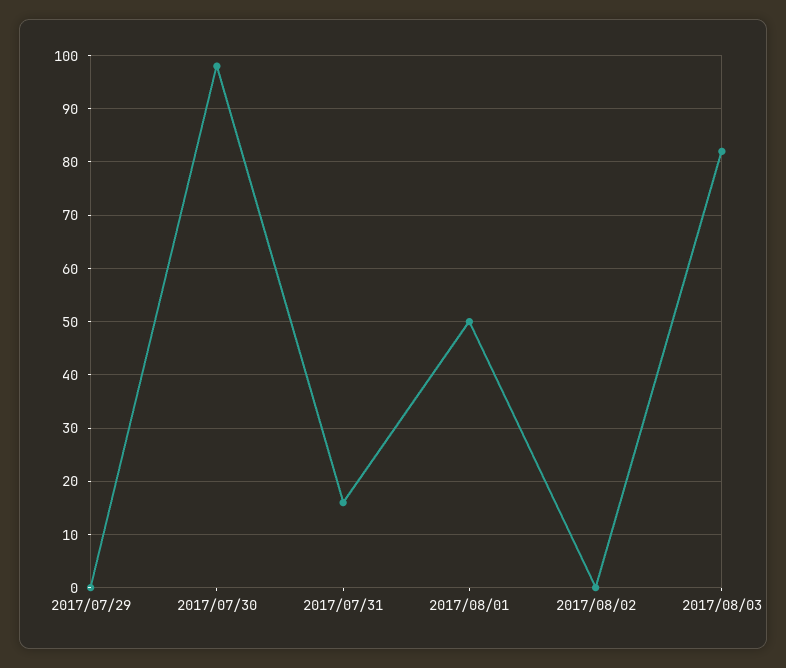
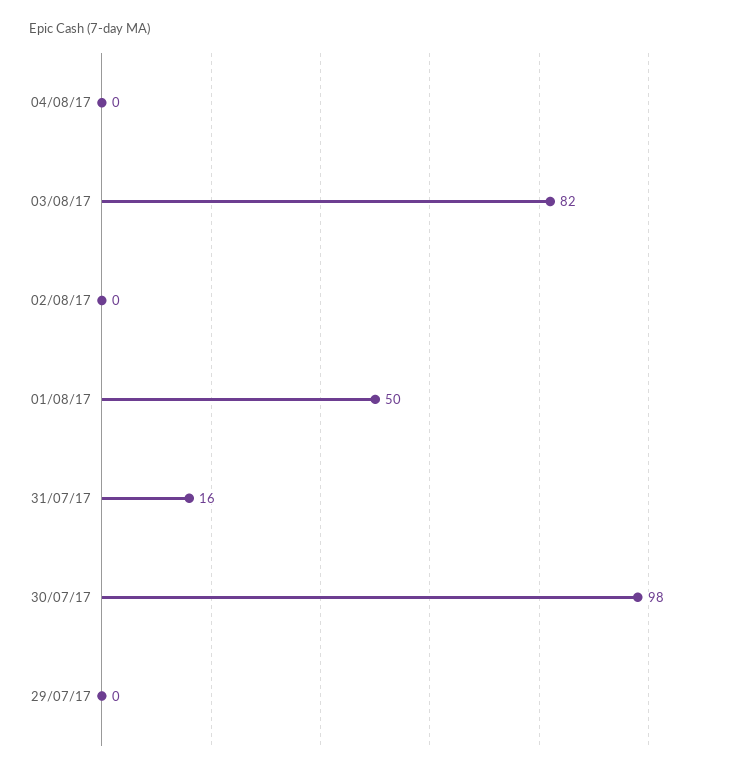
04/08/17: none -> 0

